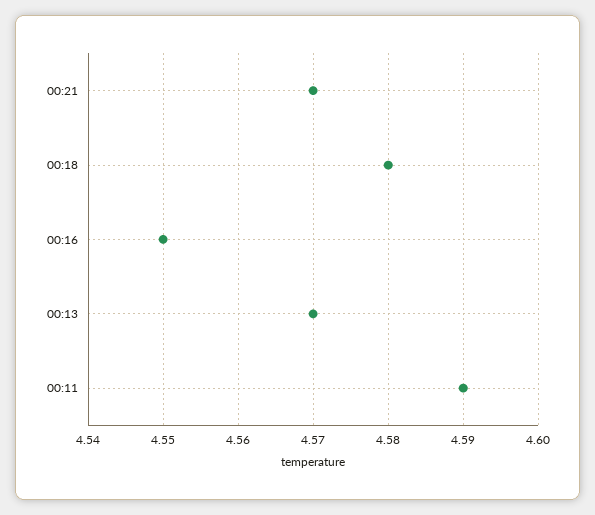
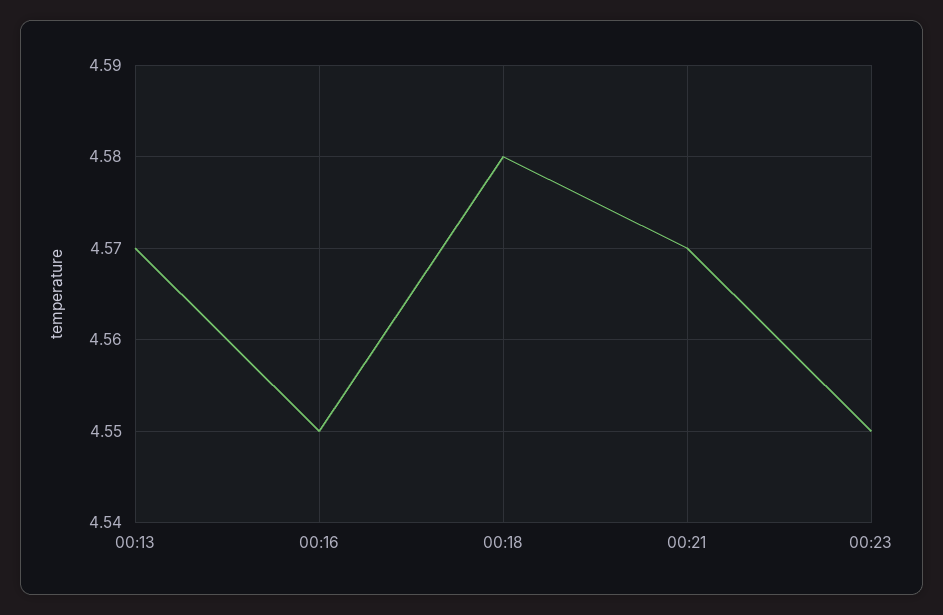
00:11: 4.59 -> none
00:23: none -> 4.55

